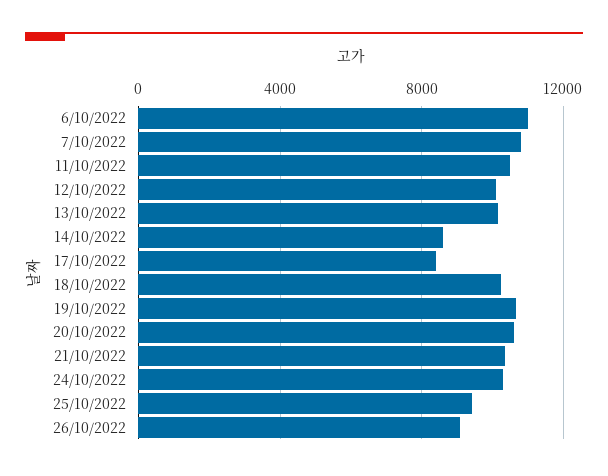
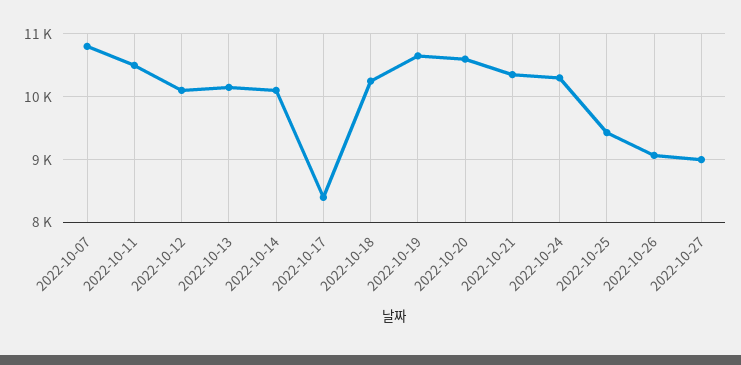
6/10/2022: 11000 -> none
14/10/2022: 8500 -> 10100
2022-10-27: none -> 9000

